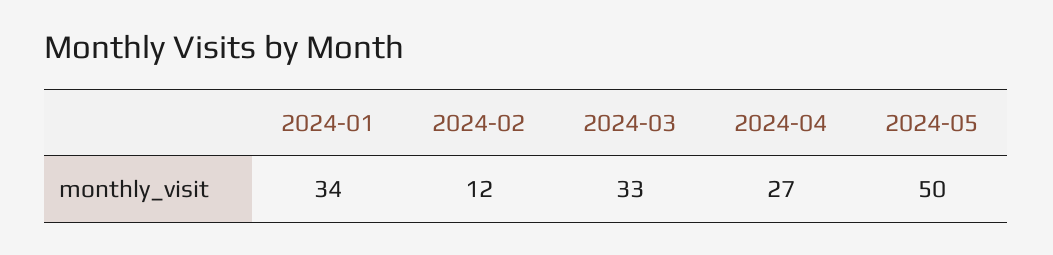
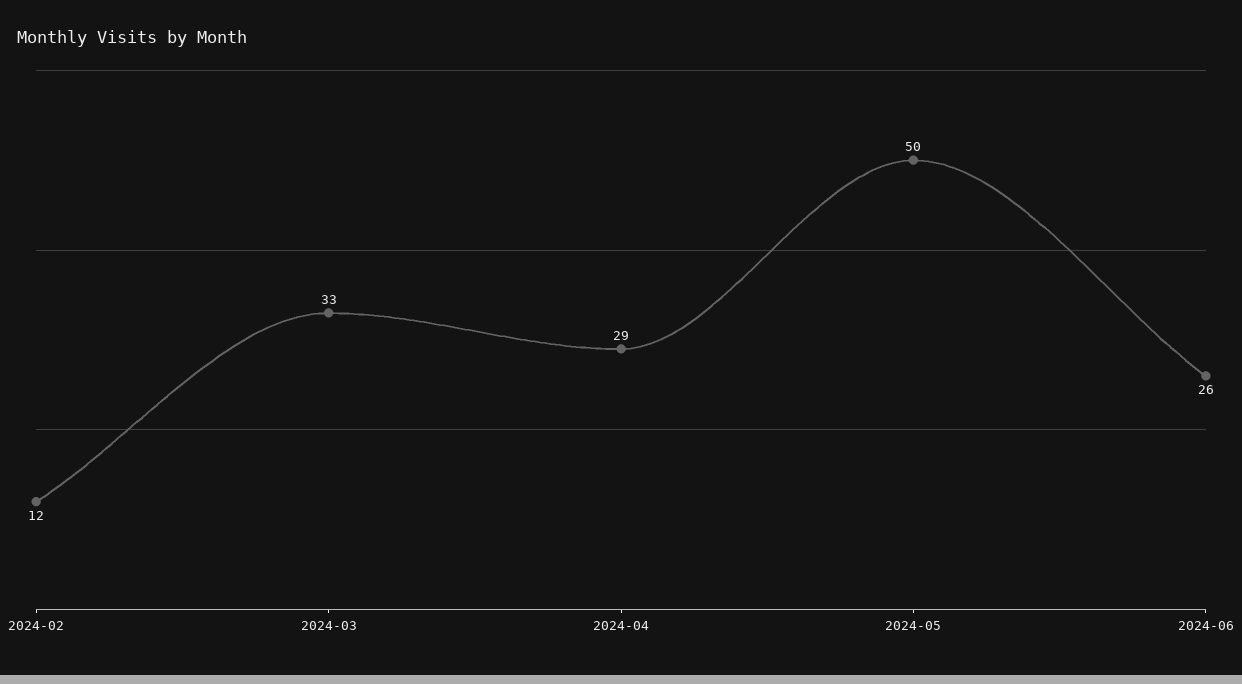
2024-01: 34 -> none
2024-04: 27 -> 29
2024-06: none -> 26

